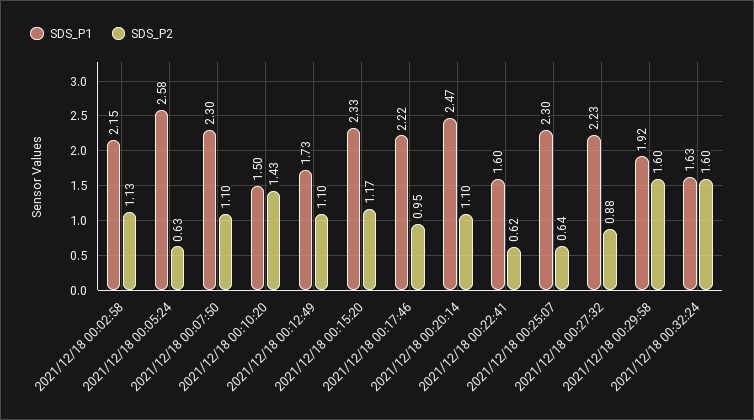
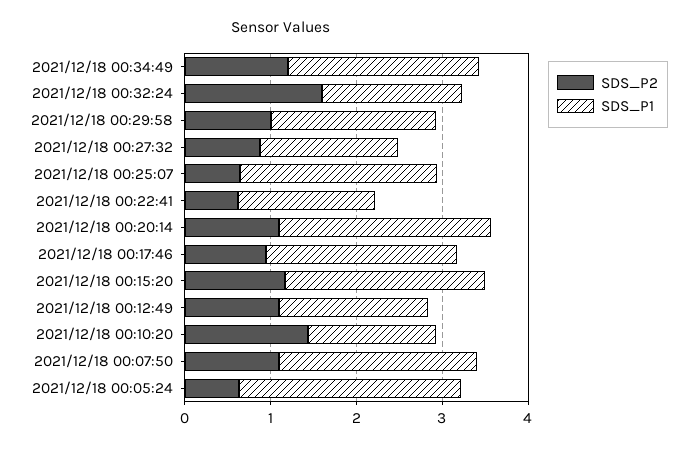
SDS_P1, 2021/12/18 00:02:58: 2.15 -> none
SDS_P2, 2021/12/18 00:02:58: 1.13 -> none
SDS_P1, 2021/12/18 00:27:32: 2.23 -> 1.6
SDS_P2, 2021/12/18 00:29:58: 1.6 -> 1
SDS_P2, 2021/12/18 00:34:49: none -> 1.2
SDS_P1, 2021/12/18 00:34:49: none -> 2.2

